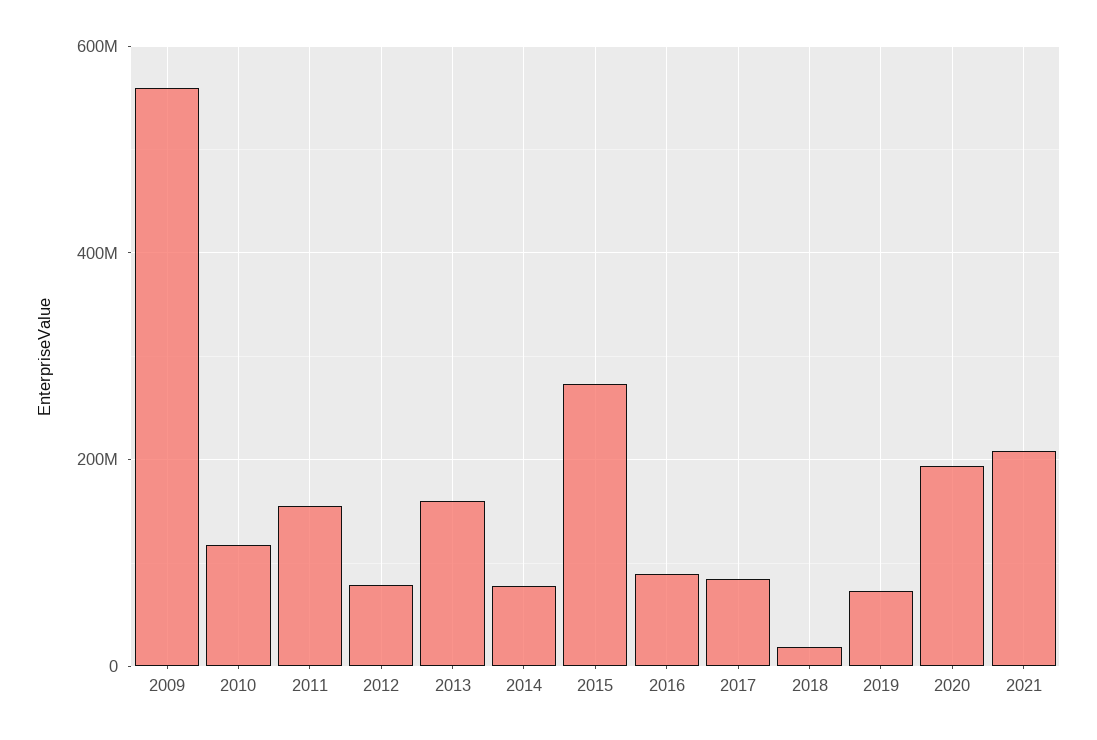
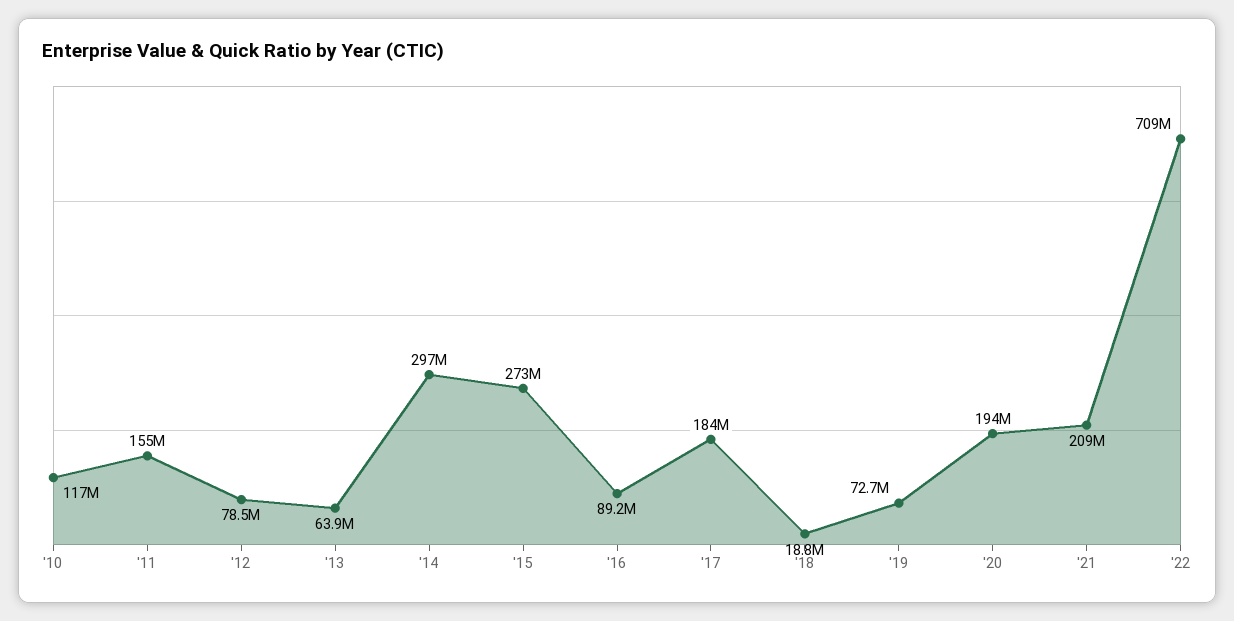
2009: 560000000 -> none
2013: 160000000 -> 63900000
2014: 80000000 -> 297000000
2017: 80000000 -> 184000000
'22: none -> 709000000

